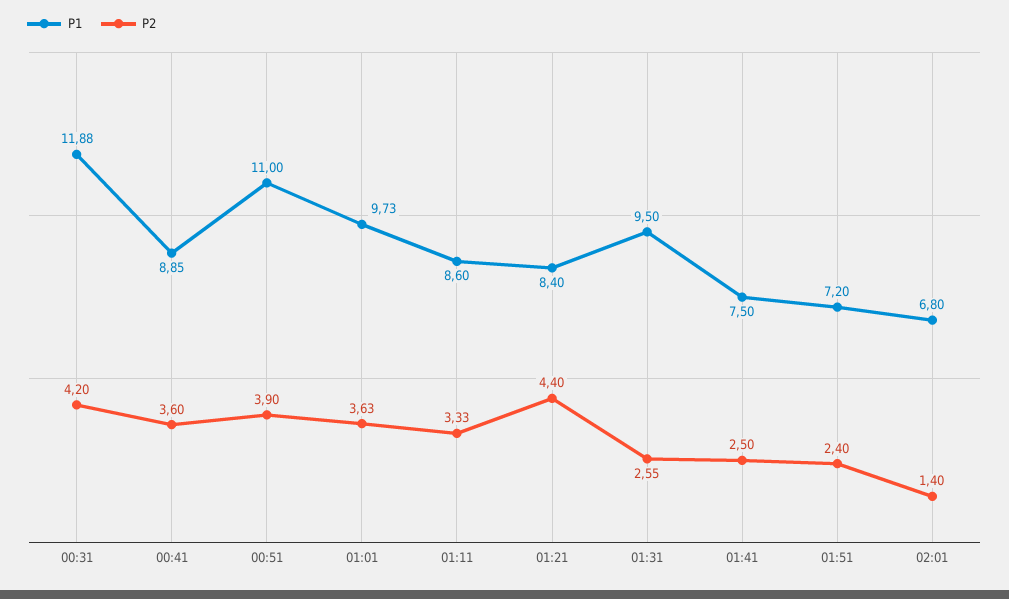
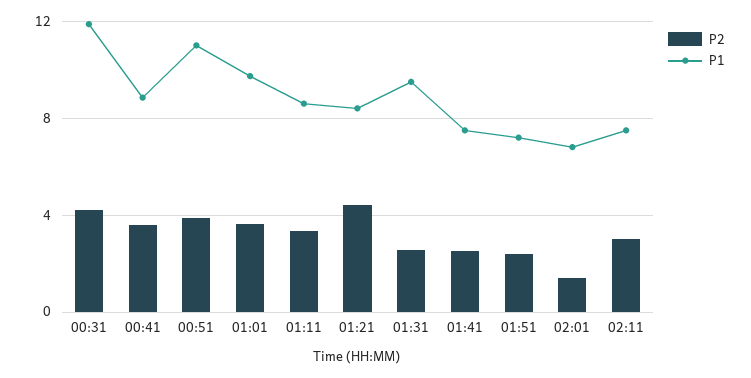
P2, 02:11: none -> 3
P1, 02:11: none -> 7.5

